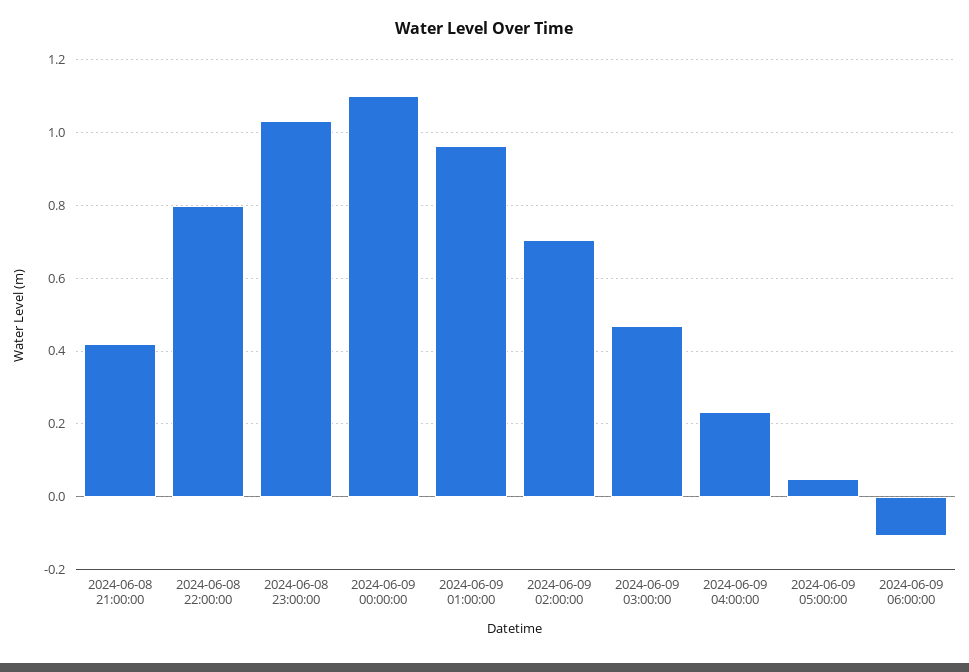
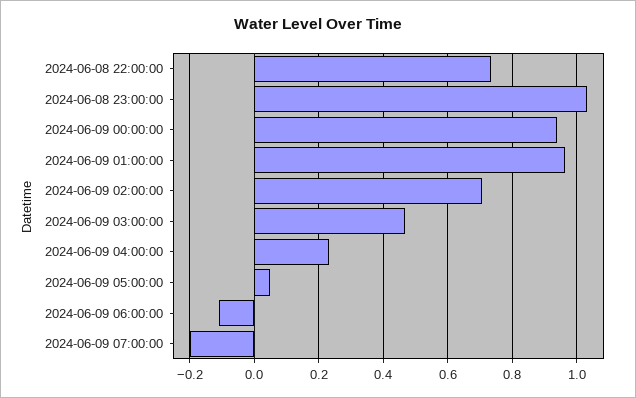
2024-06-08 21:00:00: 0.42 -> none
2024-06-08 22:00:00: 0.8 -> 0.74
2024-06-09 00:00:00: 1.1 -> 0.94
2024-06-09 07:00:00: none -> -0.2

